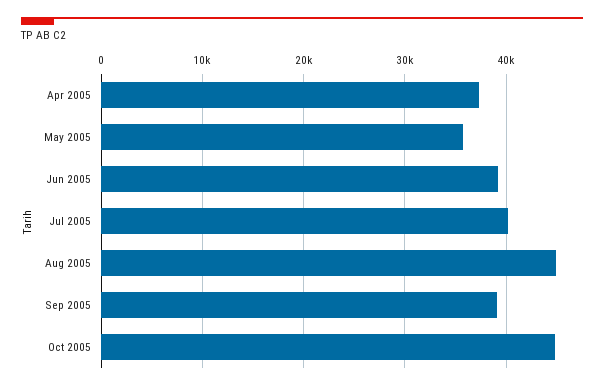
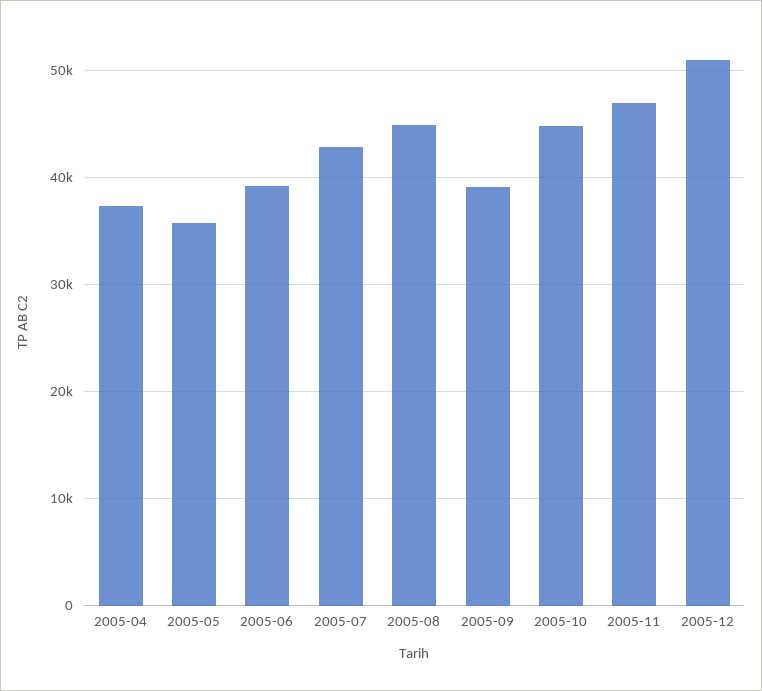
Jul 2005: 40000 -> 43000
2005-11: none -> 47000
2005-12: none -> 51000

